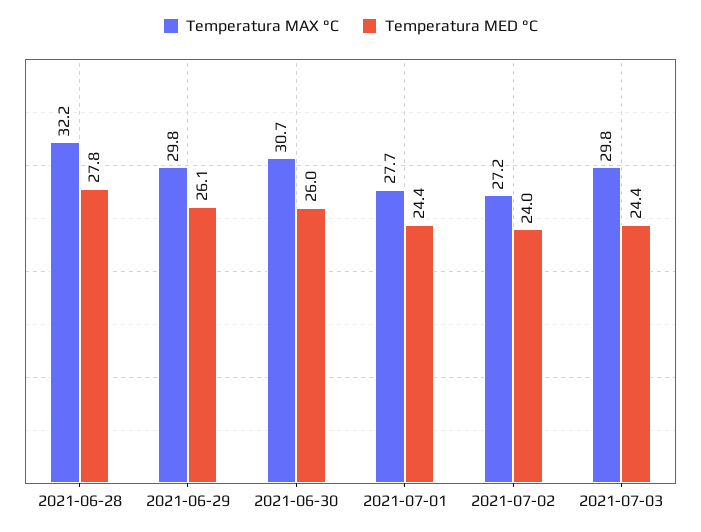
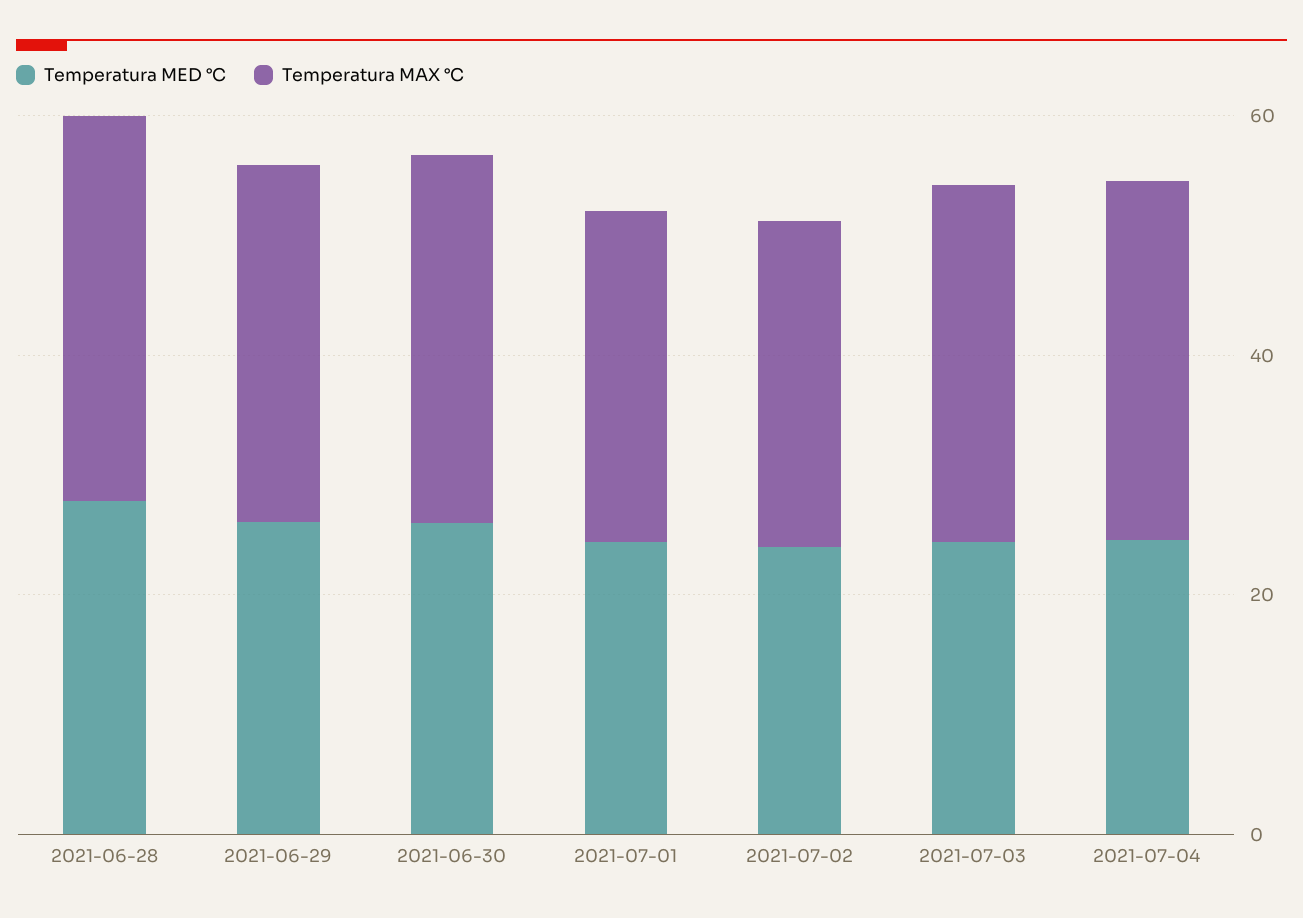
Temperatura MED °C, 2021-07-04: none -> 25
Temperatura MAX °C, 2021-07-04: none -> 30

